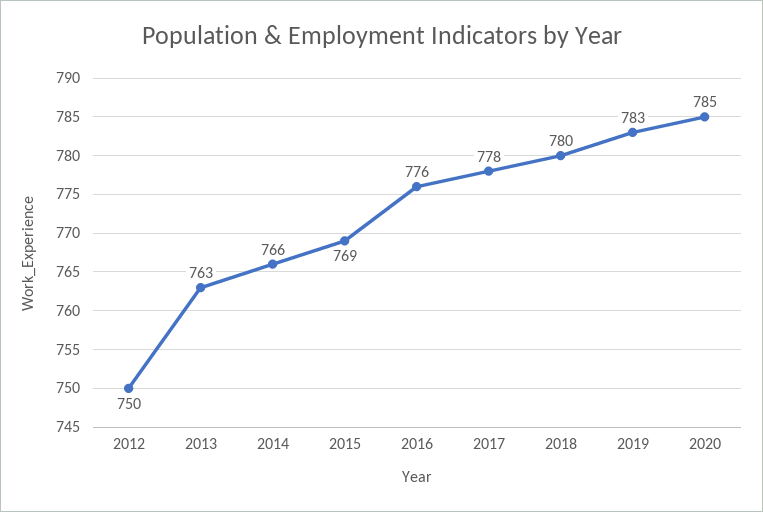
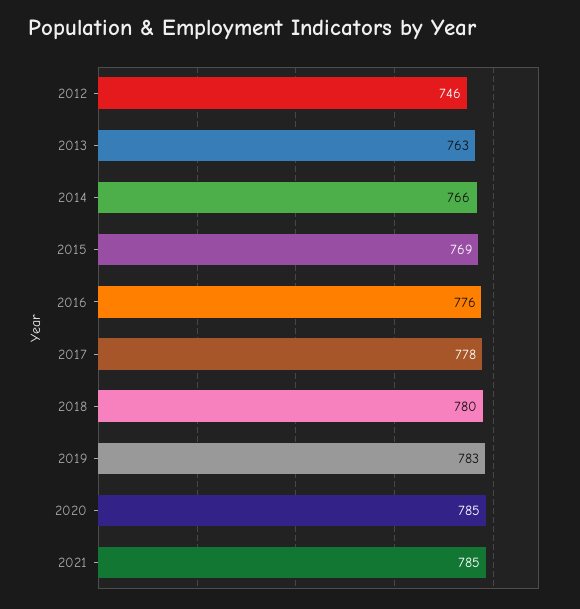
2012: 750 -> 746
2021: none -> 785

